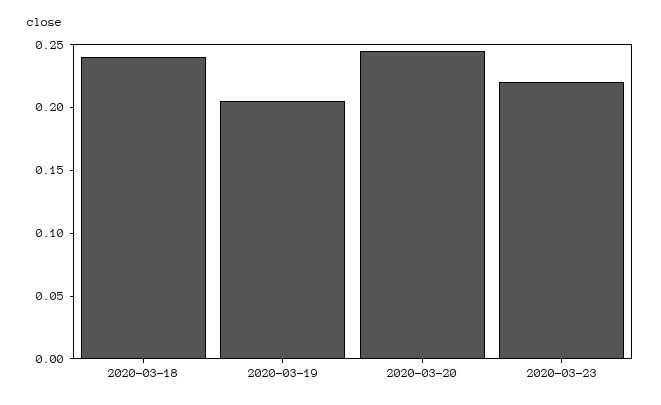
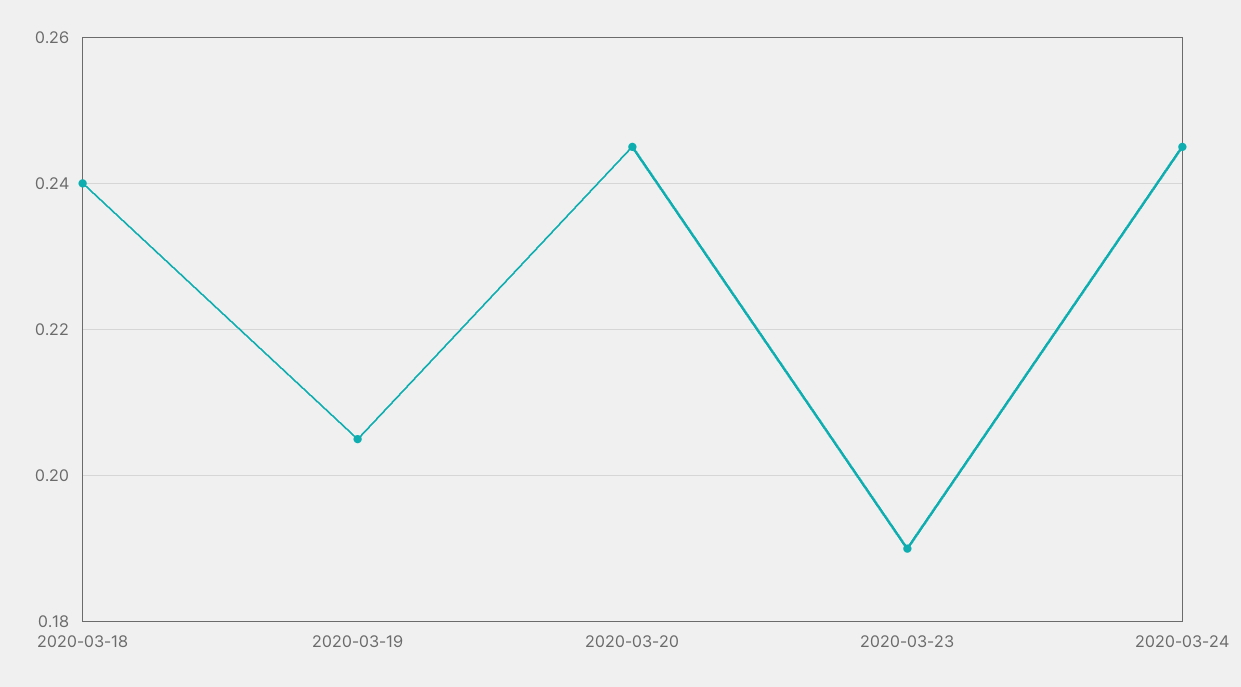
2020-03-23: 0.22 -> 0.19
2020-03-24: none -> 0.245

